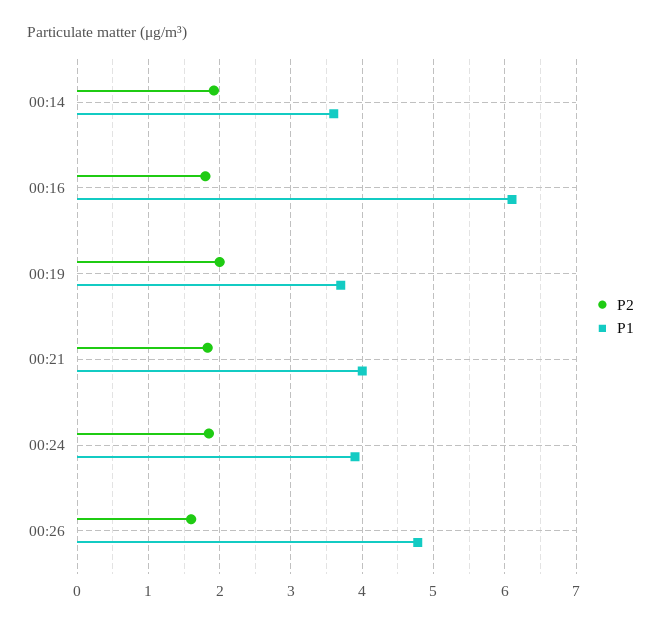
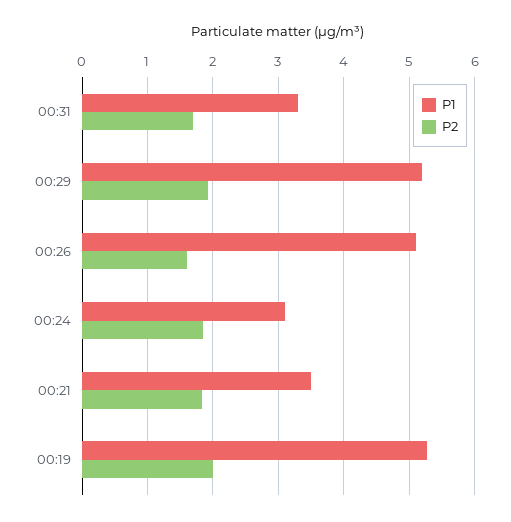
P2, 00:14: 1.9 -> none
P1, 00:14: 3.6 -> none
P2, 00:16: 1.8 -> none
P1, 00:16: 6.1 -> none
P1, 00:19: 3.7 -> 5.3
P1, 00:21: 4 -> 3.5
P1, 00:24: 3.9 -> 3.1
P1, 00:26: 4.8 -> 5.1
P1, 00:31: none -> 3.3
P2, 00:31: none -> 1.7
P1, 00:29: none -> 5.2
P2, 00:29: none -> 1.9

